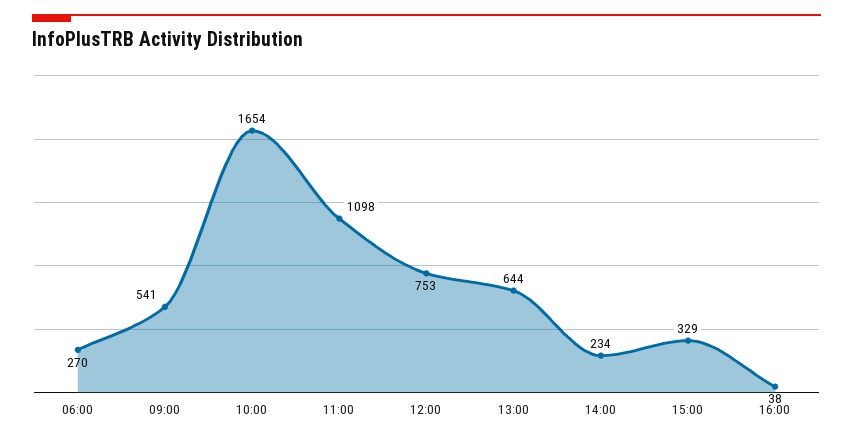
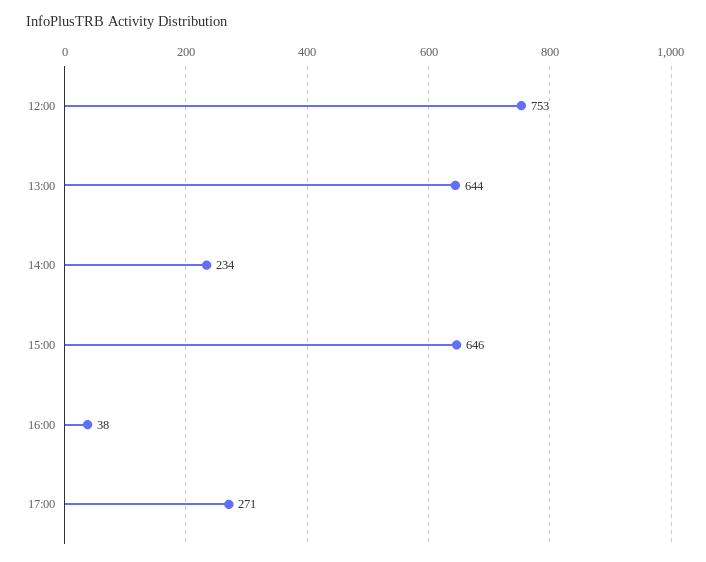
06:00: 270 -> none
09:00: 541 -> none
10:00: 1654 -> none
11:00: 1098 -> none
15:00: 329 -> 646
17:00: none -> 271

